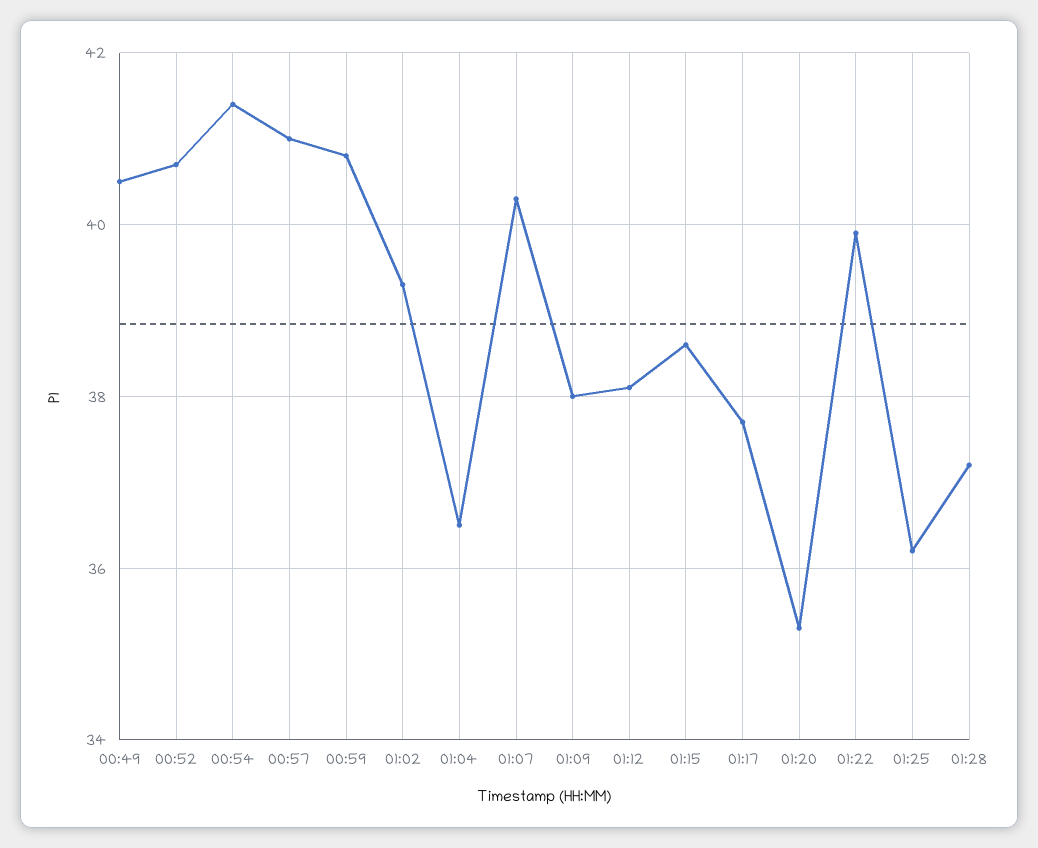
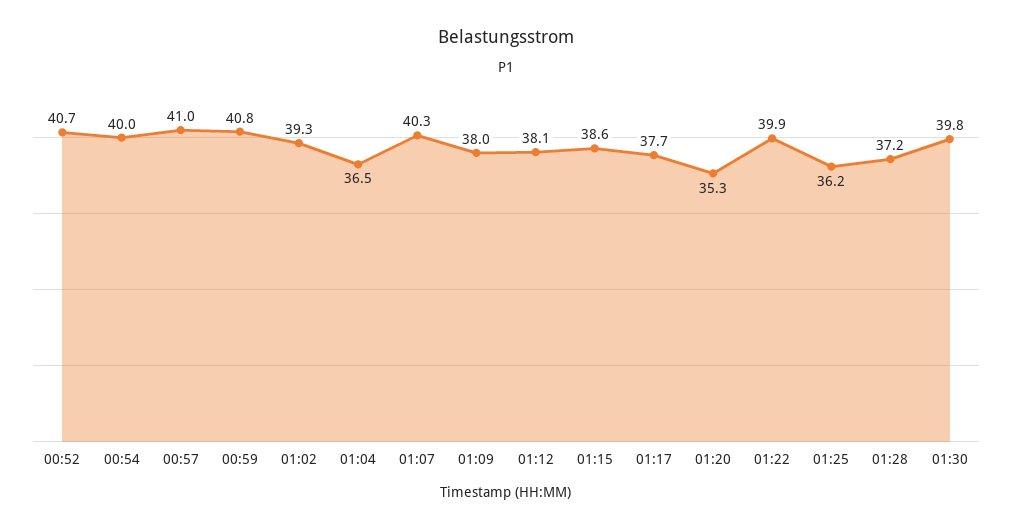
00:49: 40.5 -> none
00:54: 41.5 -> 40
01:30: none -> 39.8

